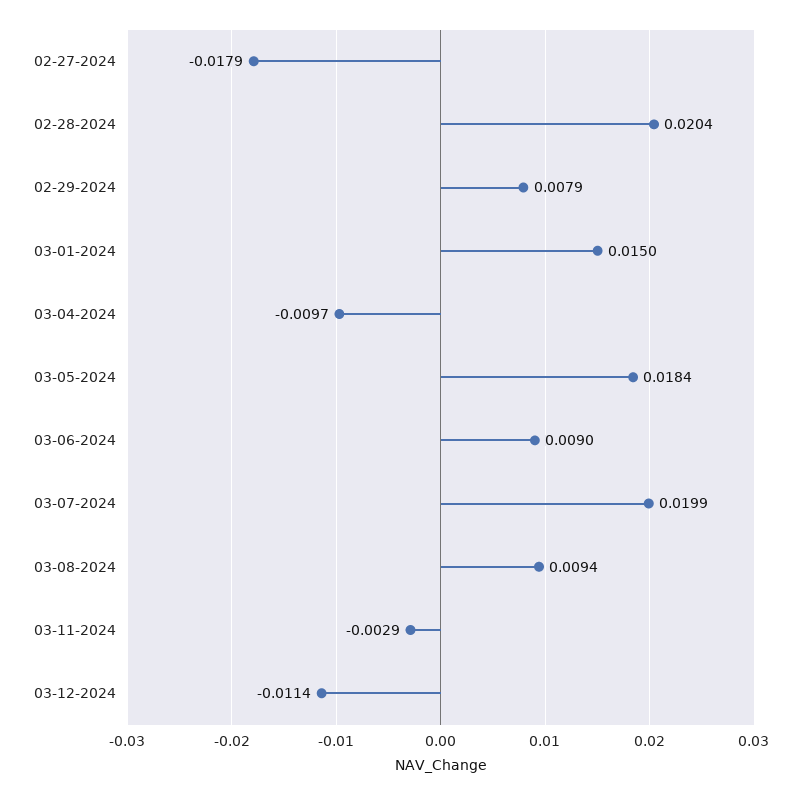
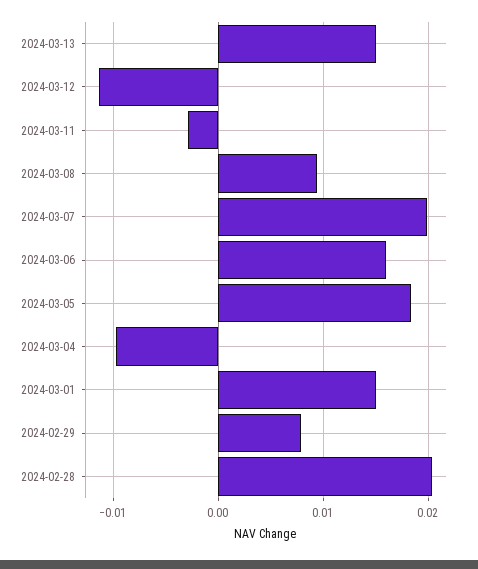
02-27-2024: -0.0179 -> none
03-06-2024: 0.009 -> 0.016
2024-03-13: none -> 0.015

